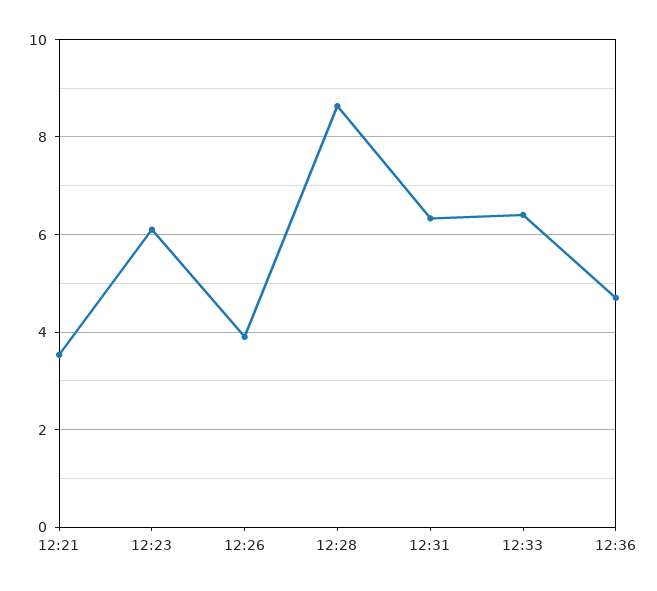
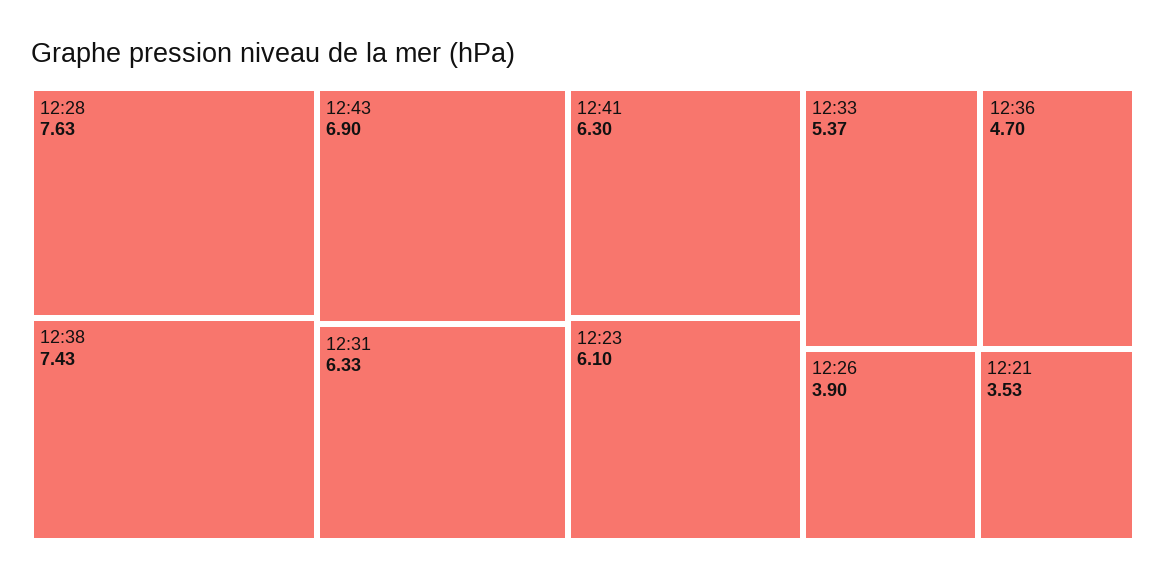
12:28: 8.6 -> 7.63
12:33: 6.4 -> 5.37
12:38: none -> 7.43
12:43: none -> 6.9
12:41: none -> 6.3

